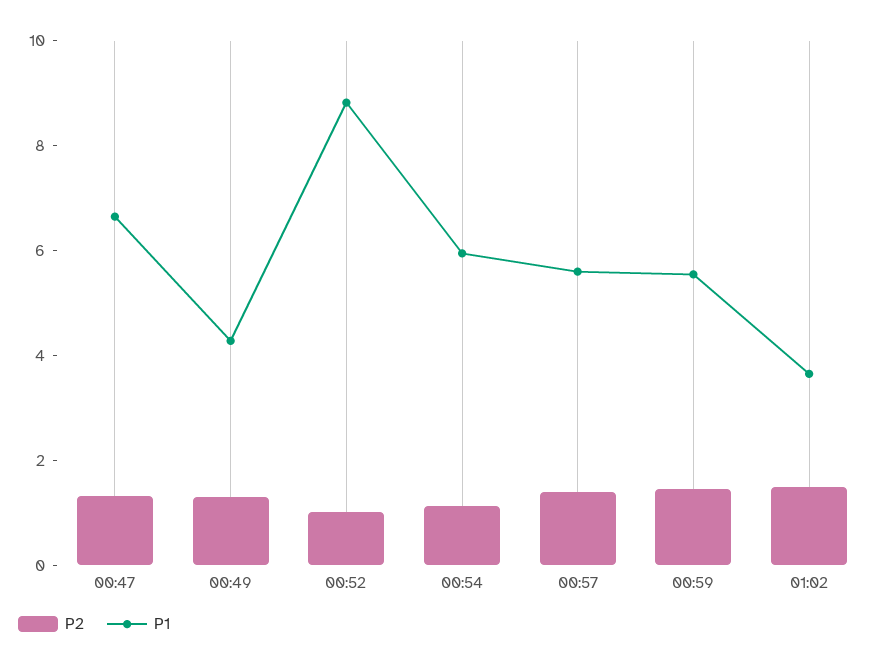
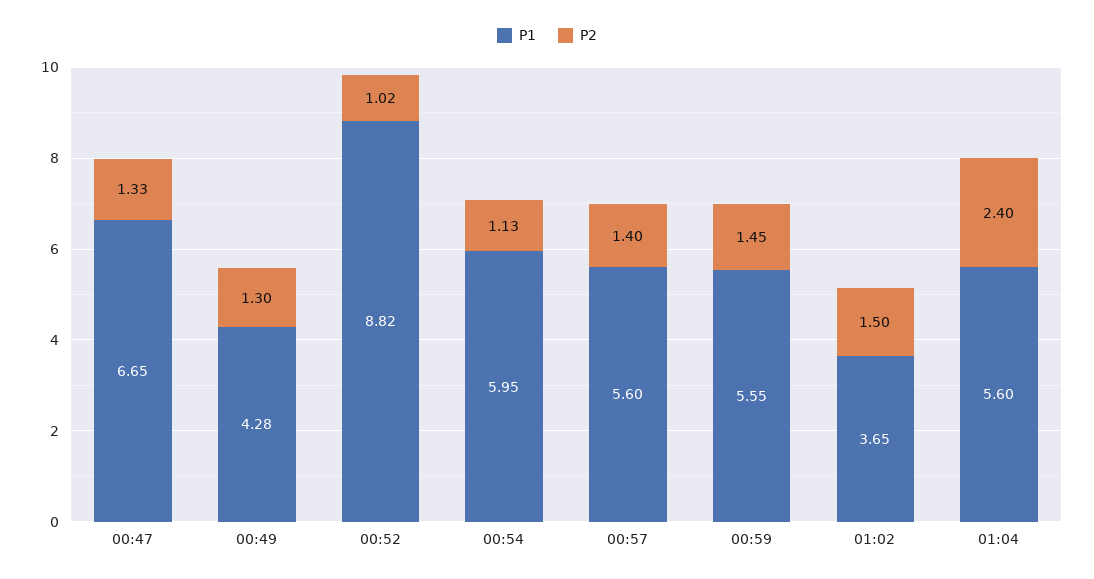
P1, 01:04: none -> 5.6
P2, 01:04: none -> 2.4

